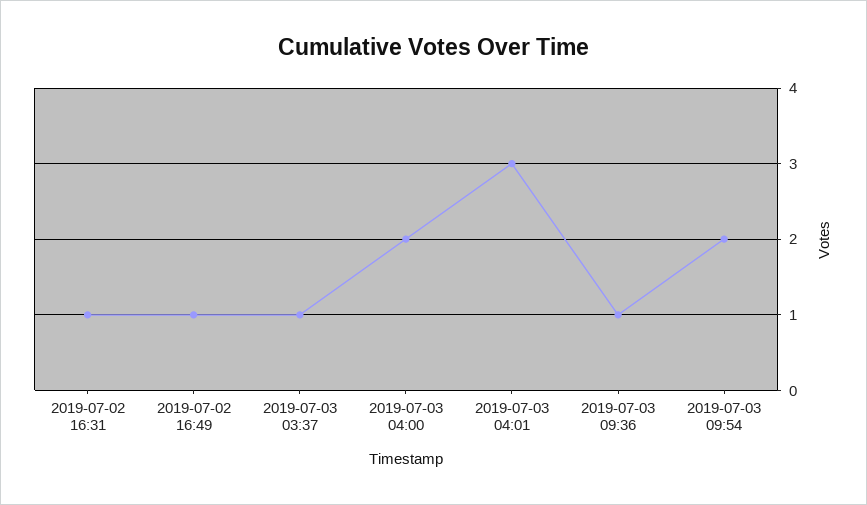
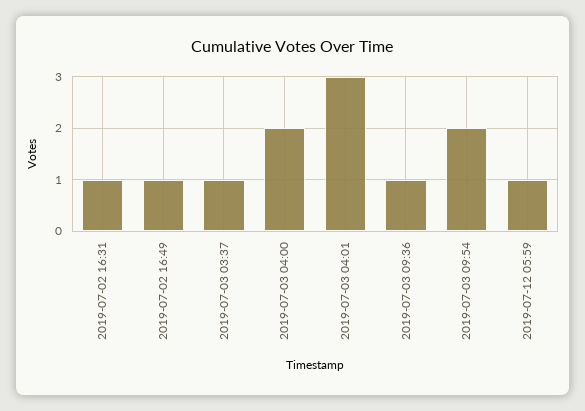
2019-07-12 05:59: none -> 1

